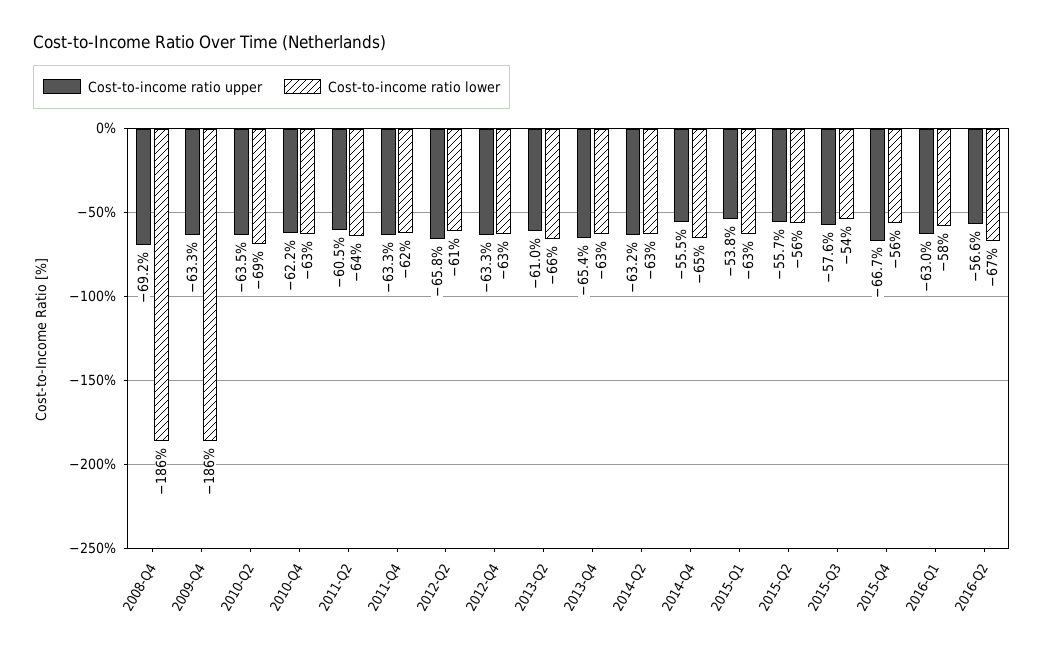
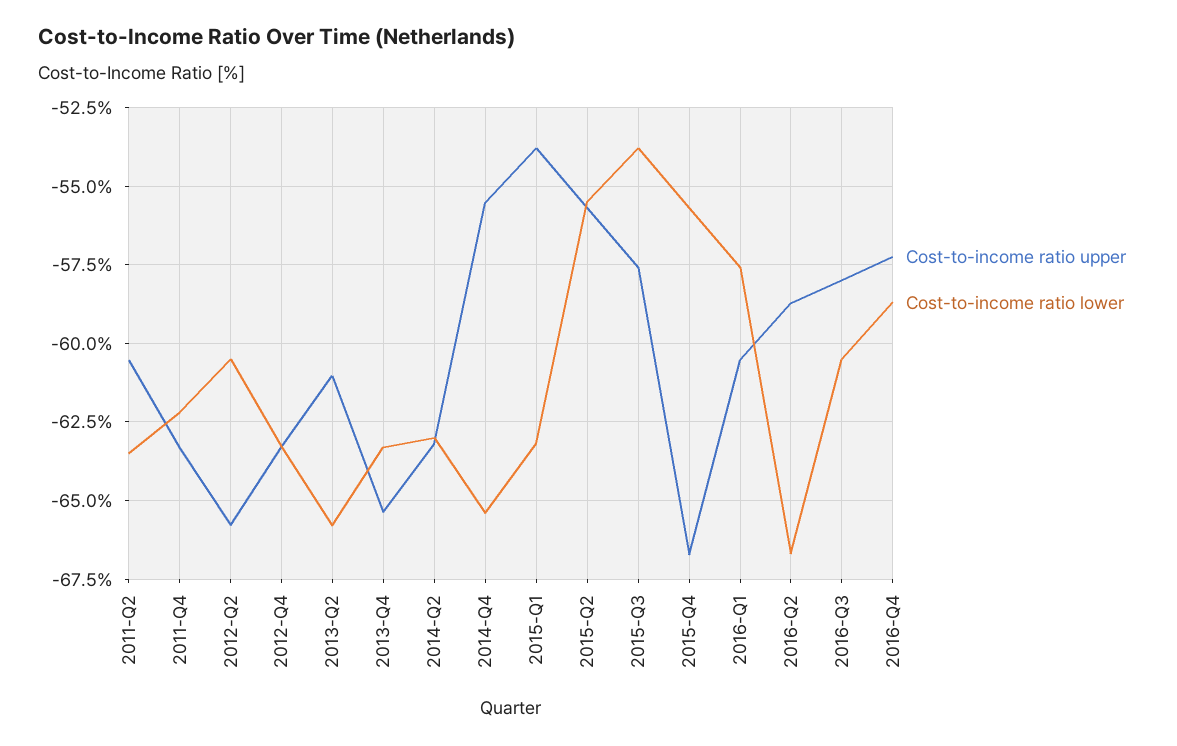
Cost-to-income ratio upper, 2008-Q4: -69.2 -> none
Cost-to-income ratio lower, 2008-Q4: -186 -> none
Cost-to-income ratio upper, 2009-Q4: -63.3 -> none
Cost-to-income ratio lower, 2009-Q4: -186 -> none
Cost-to-income ratio upper, 2010-Q2: -63.5 -> none
Cost-to-income ratio lower, 2010-Q2: -69 -> none
Cost-to-income ratio upper, 2010-Q4: -62.2 -> none
Cost-to-income ratio lower, 2010-Q4: -63 -> none
Cost-to-income ratio upper, 2016-Q1: -63 -> -60.5
Cost-to-income ratio upper, 2016-Q2: -56.6 -> -58.75
Cost-to-income ratio upper, 2016-Q3: none -> -58
Cost-to-income ratio lower, 2016-Q3: none -> -60.5
Cost-to-income ratio upper, 2016-Q4: none -> -57.25
Cost-to-income ratio lower, 2016-Q4: none -> -58.75

